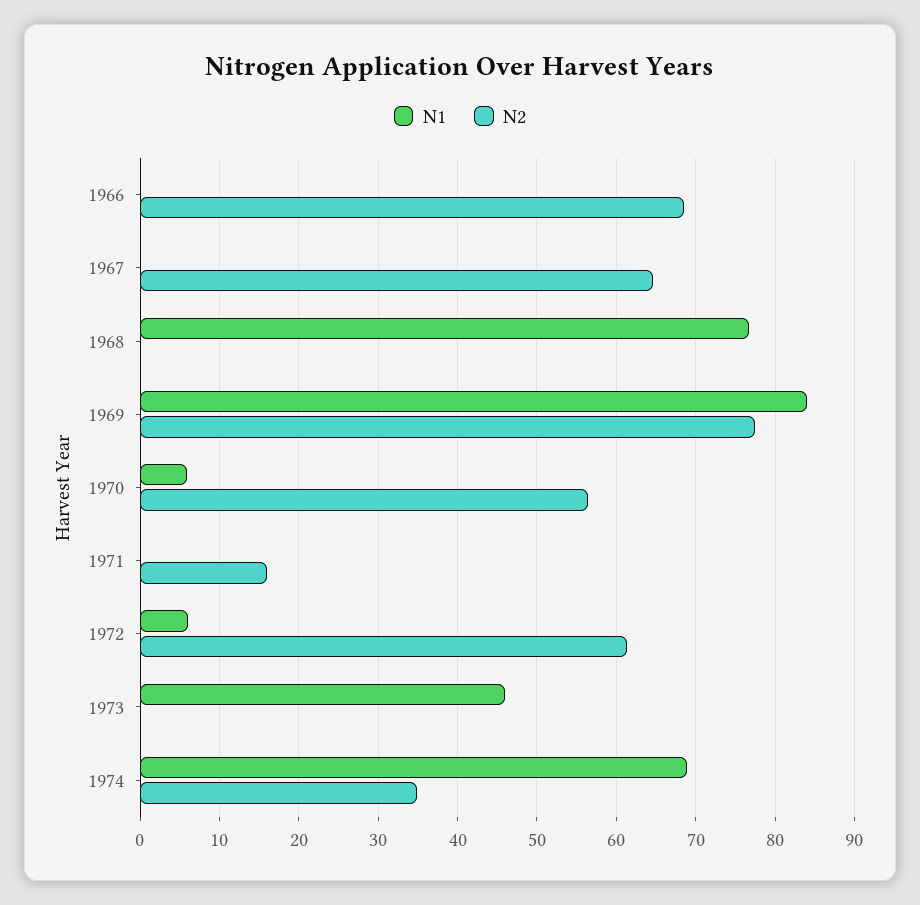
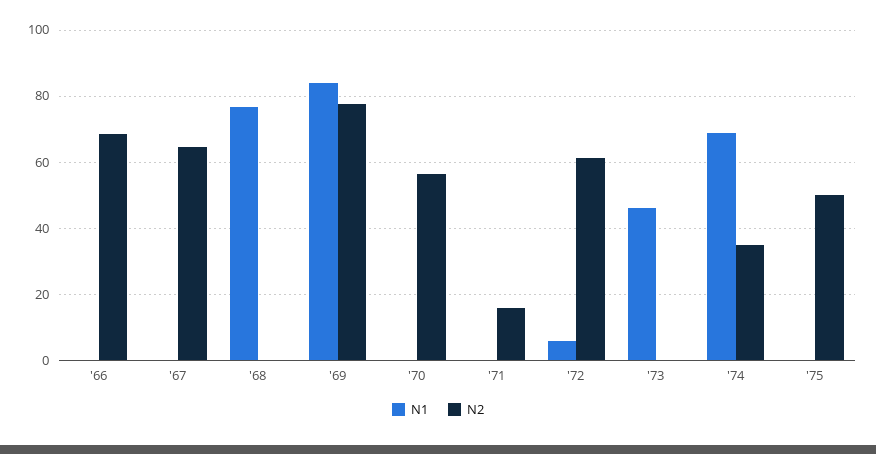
N1, 1970: 6 -> 0
N1, '75: none -> 0
N2, '75: none -> 50

